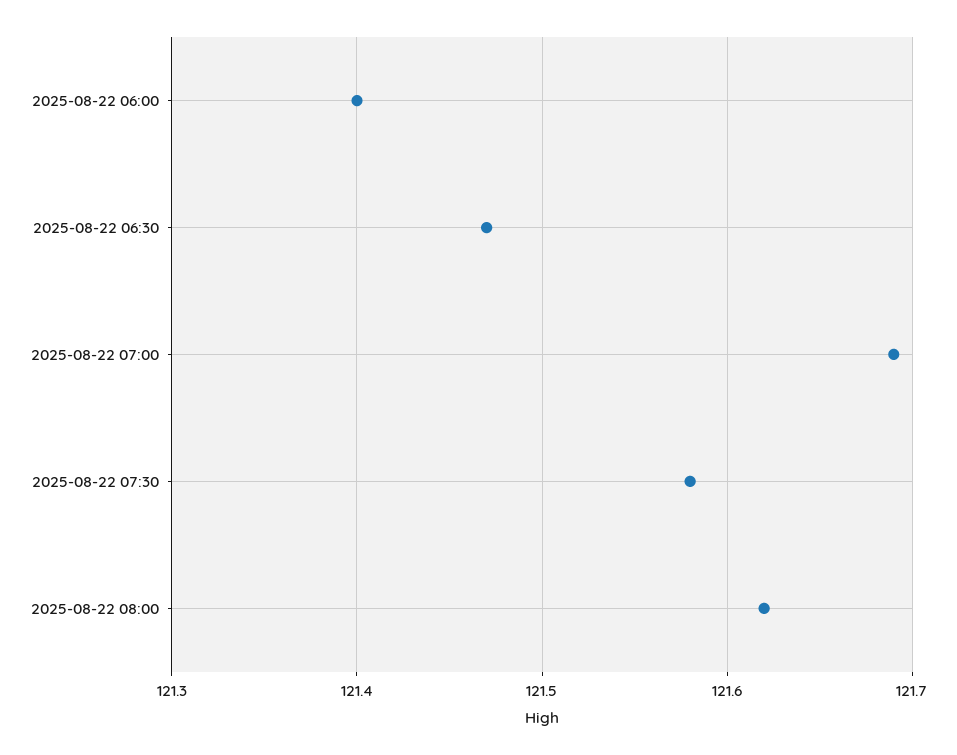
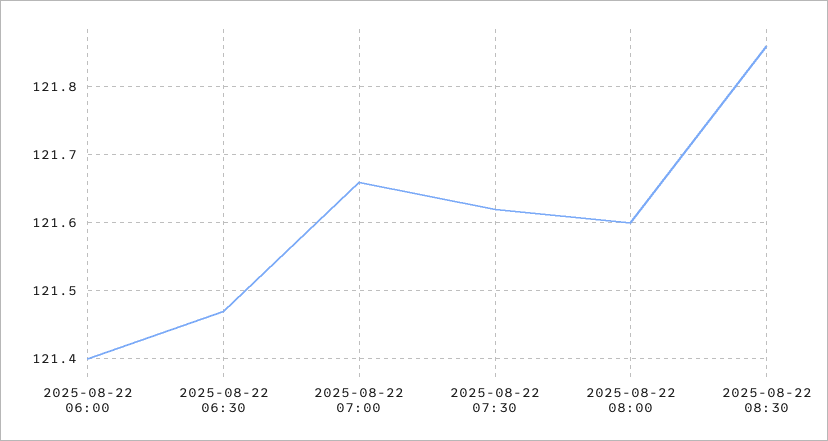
2025-08-22 07:00: 121.69 -> 121.66
2025-08-22 07:30: 121.58 -> 121.62
2025-08-22 08:00: 121.62 -> 121.6
2025-08-22 08:30: none -> 121.86

